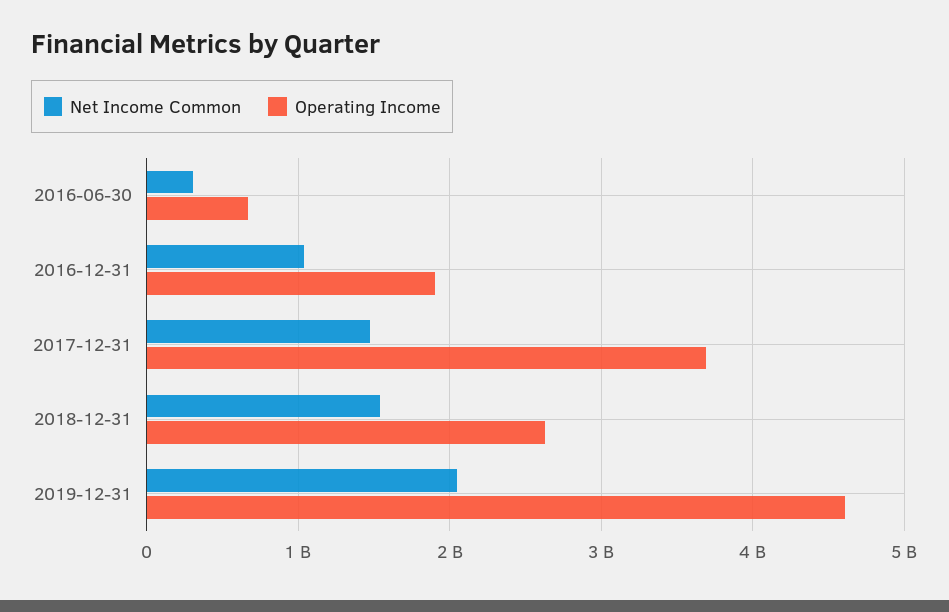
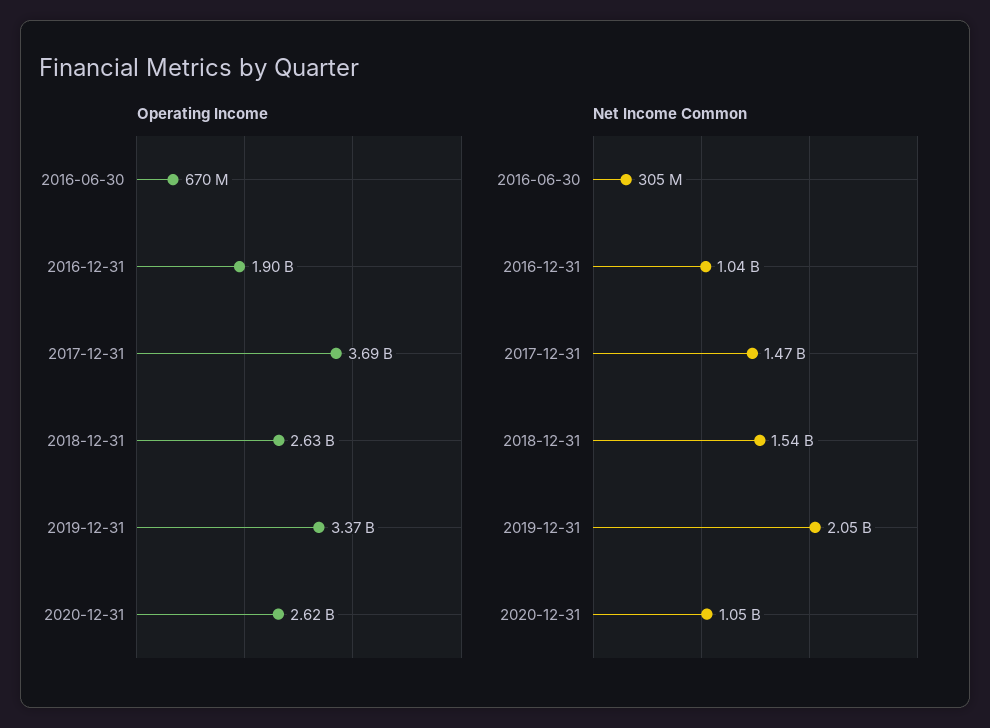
Operating Income, 2019-12-31: 4600000000 -> 3370000000
Operating Income, 2020-12-31: none -> 2620000000
Net Income Common, 2020-12-31: none -> 1050000000

